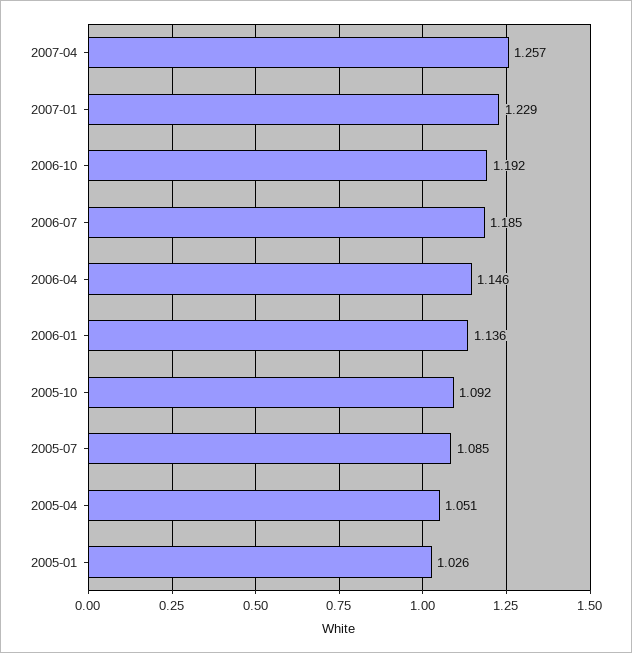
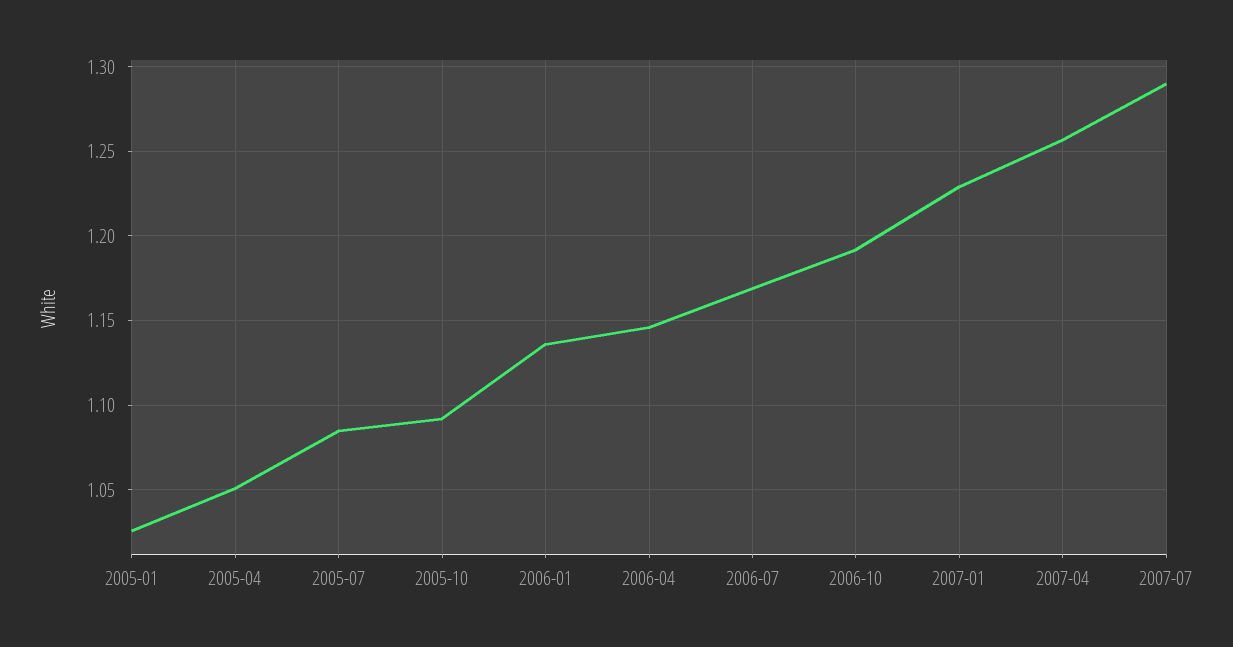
2006-07: 1.185 -> 1.17
2007-07: none -> 1.29

